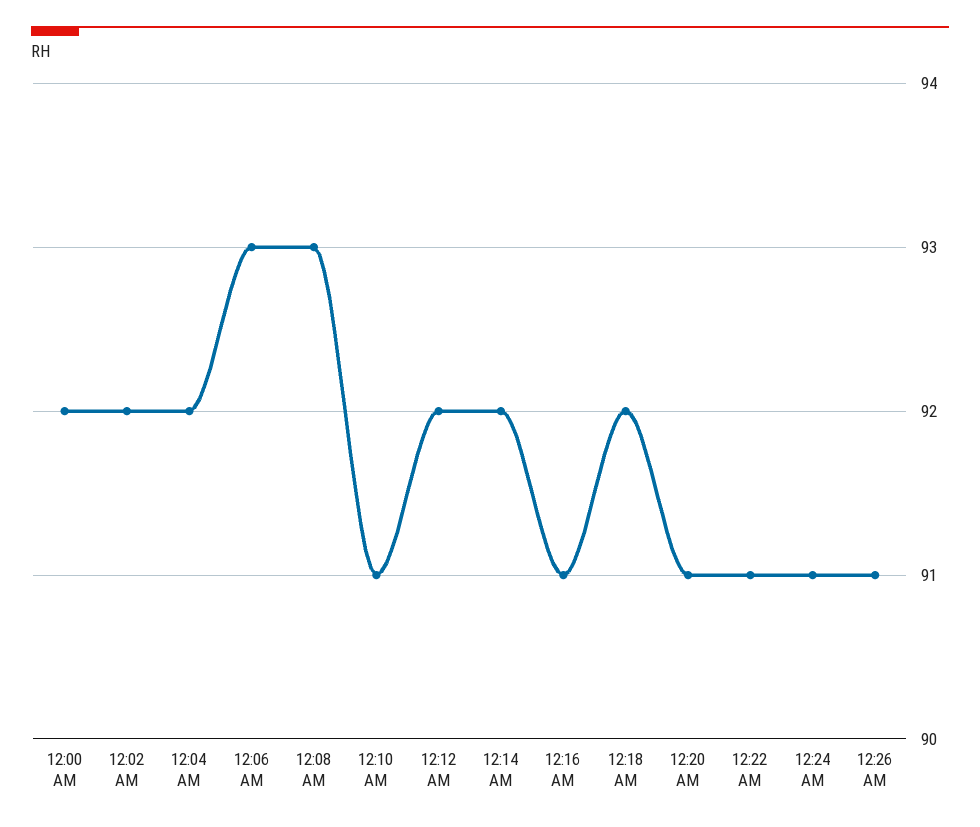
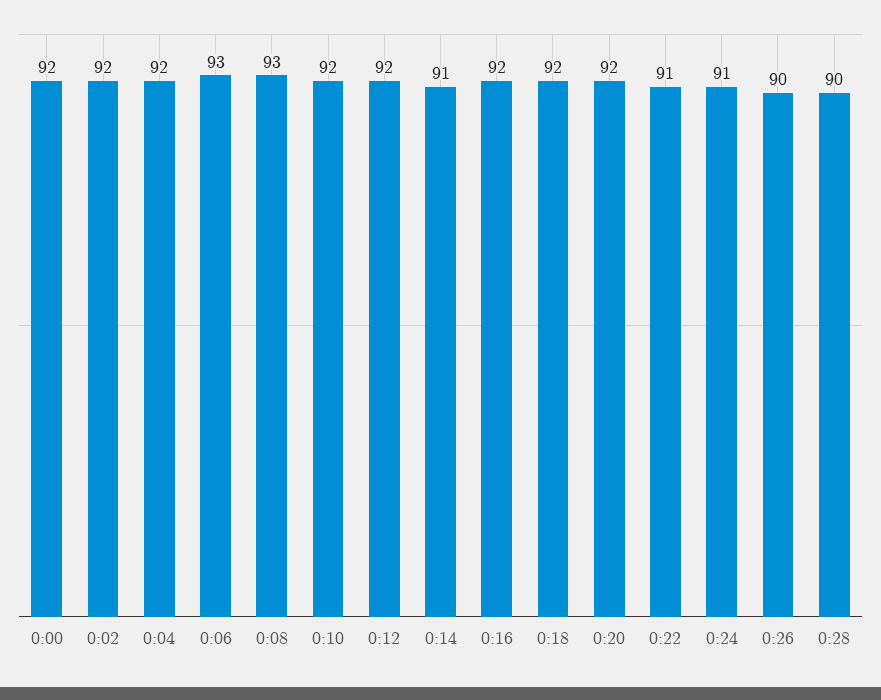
12:10 AM: 91 -> 92
12:14 AM: 92 -> 91
12:16 AM: 91 -> 92
12:20 AM: 91 -> 92
12:26 AM: 91 -> 90
0:28: none -> 90

